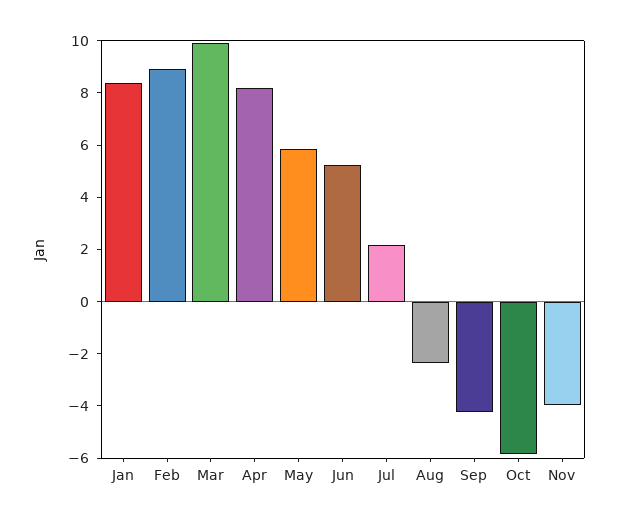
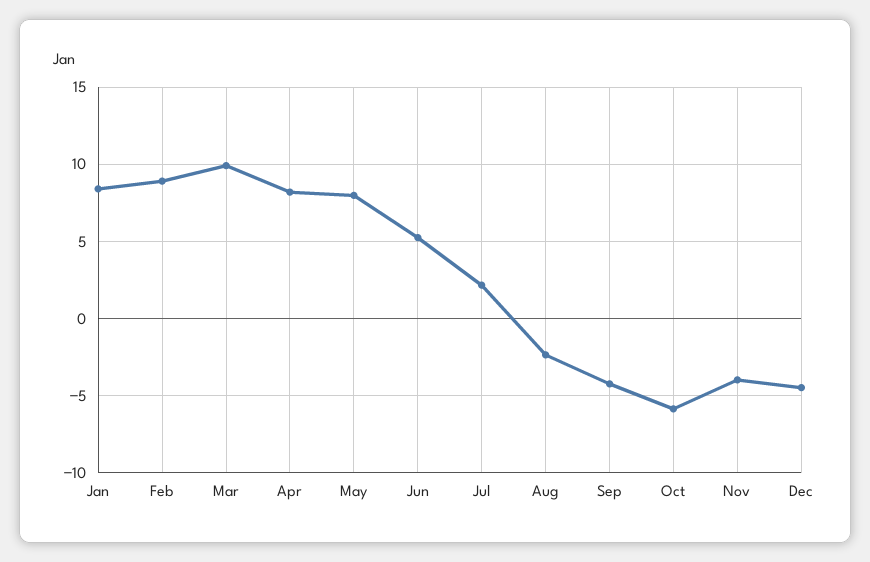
May: 6 -> 8
Dec: none -> -4.5

